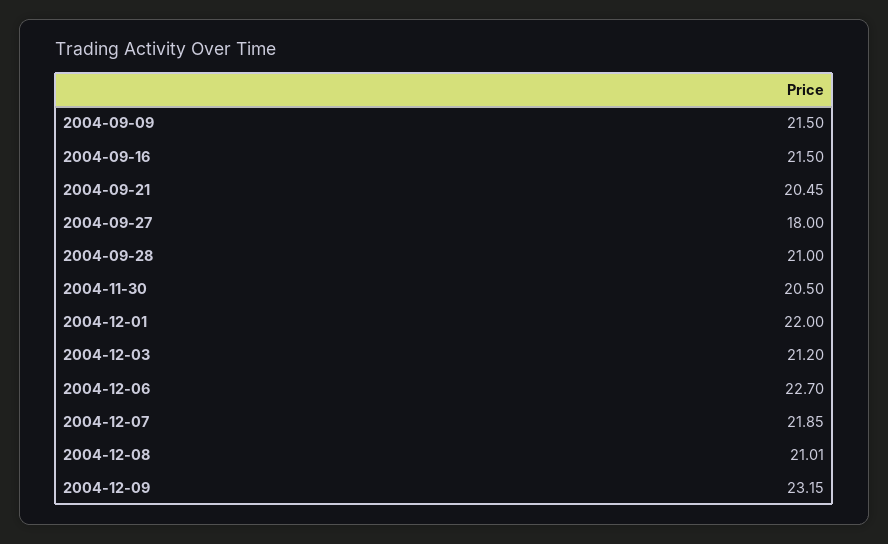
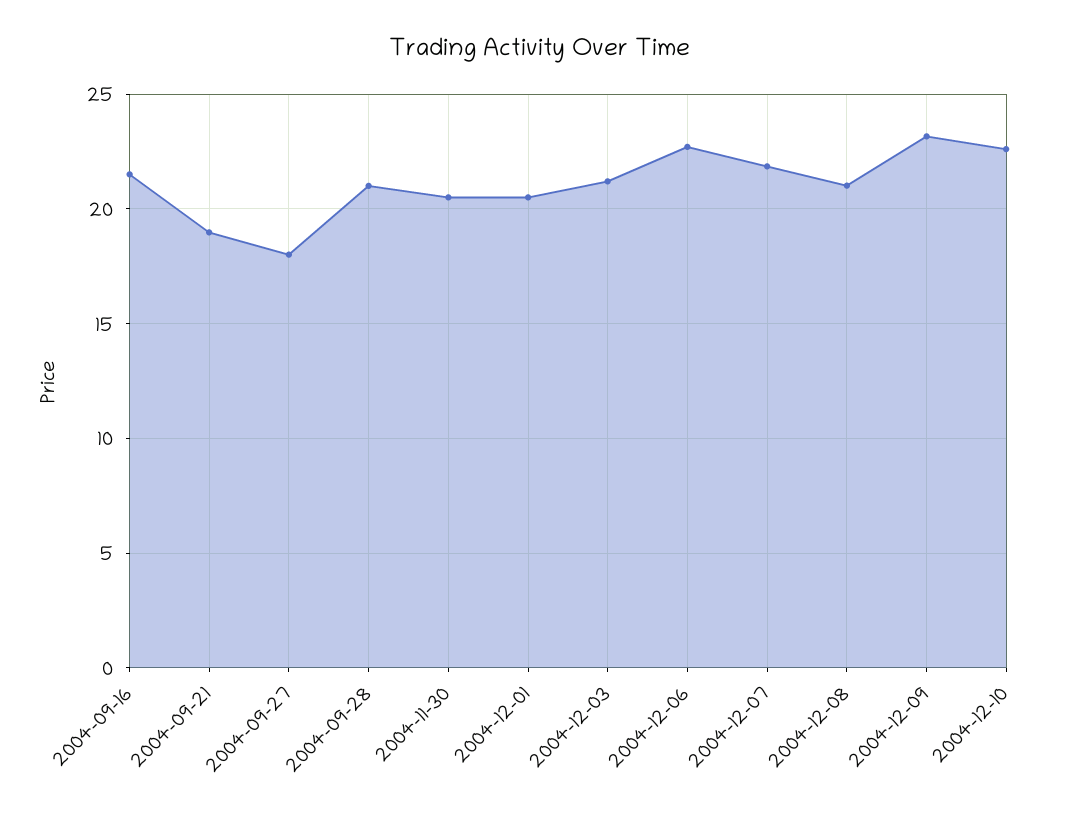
2004-09-09: 21.5 -> none
2004-09-21: 20.45 -> 19
2004-12-01: 22 -> 20.5
2004-12-10: none -> 22.5

